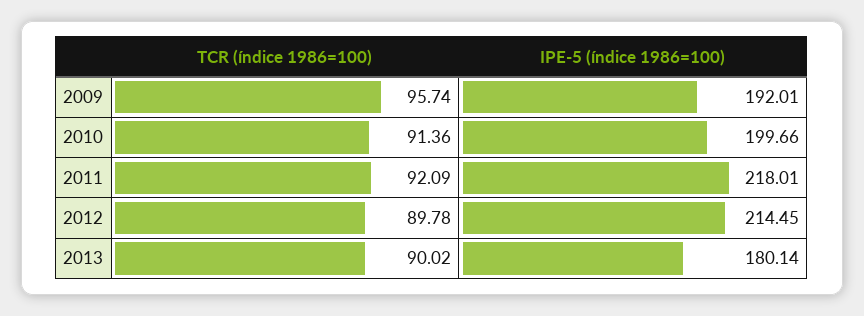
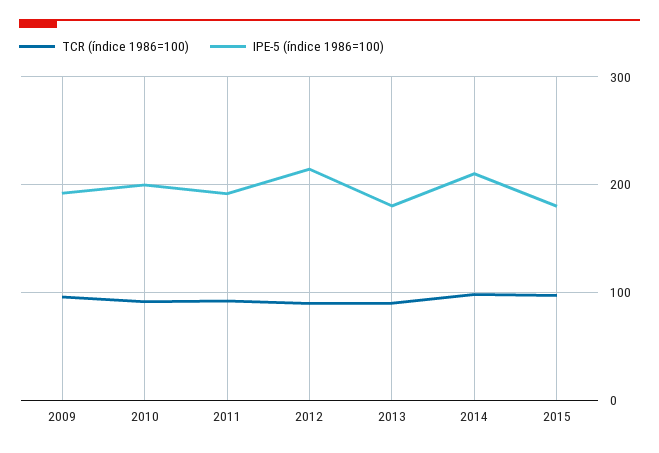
IPE-5 (índice 1986=100), 2011: 218.01 -> 190
TCR (índice 1986=100), 2014: none -> 100
IPE-5 (índice 1986=100), 2014: none -> 210
TCR (índice 1986=100), 2015: none -> 100
IPE-5 (índice 1986=100), 2015: none -> 180

